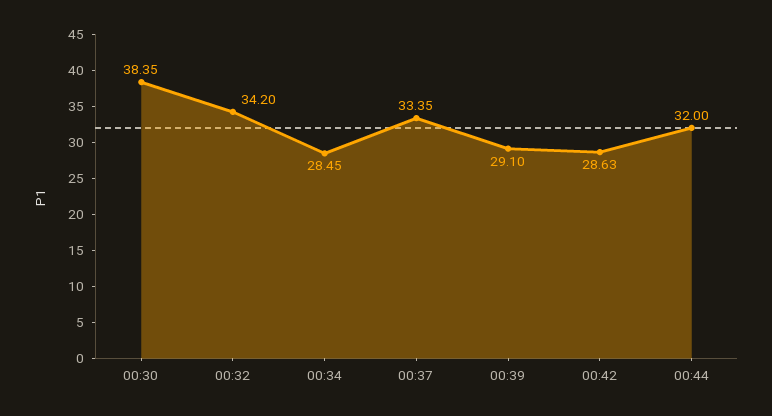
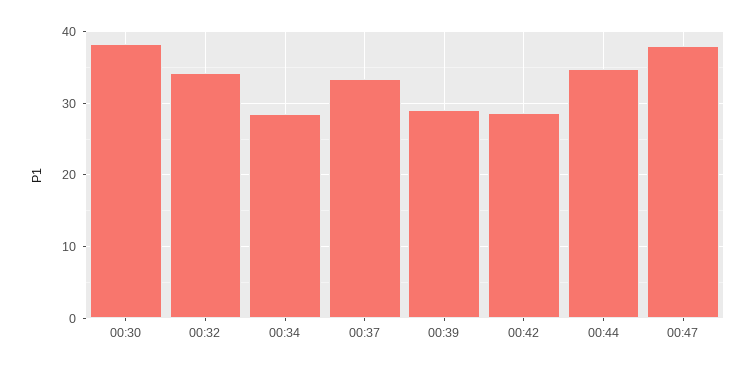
00:44: 32 -> 35
00:47: none -> 38

